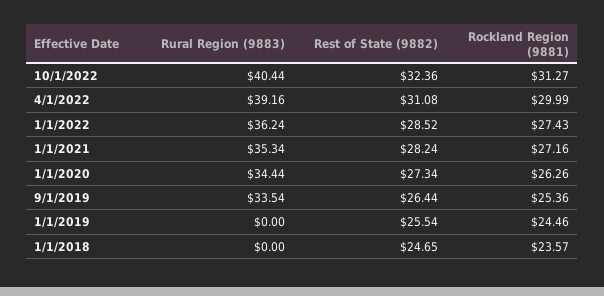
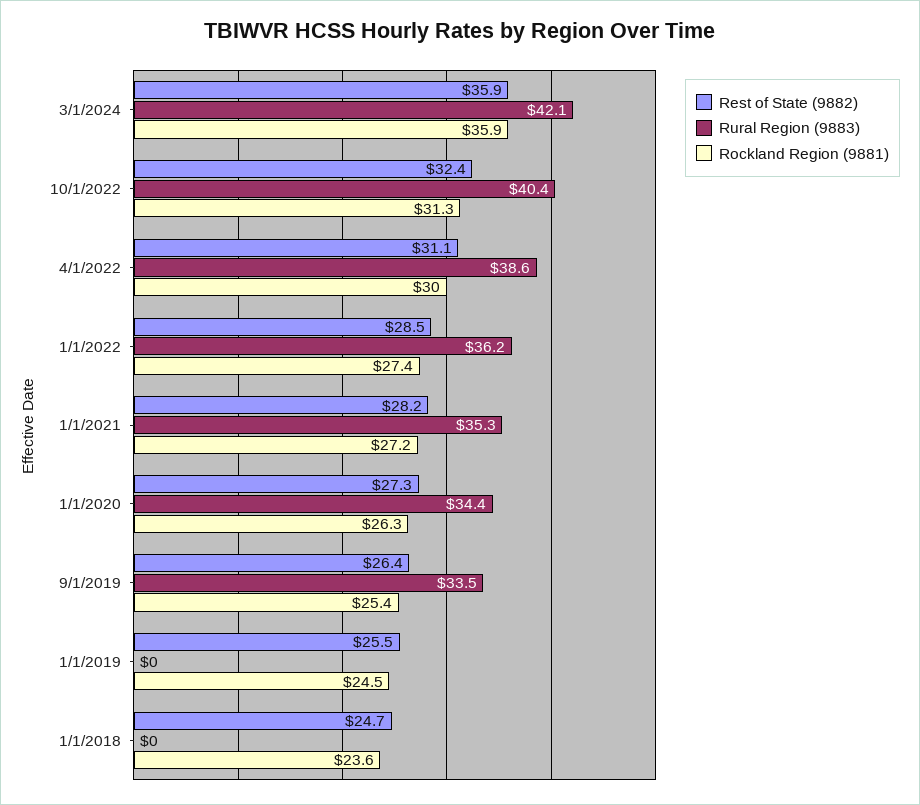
Rural Region (9883), 4/1/2022: 39.16 -> 38.6
Rest of State (9882), 3/1/2024: none -> 35.9
Rural Region (9883), 3/1/2024: none -> 42.1
Rockland Region (9881), 3/1/2024: none -> 35.9

